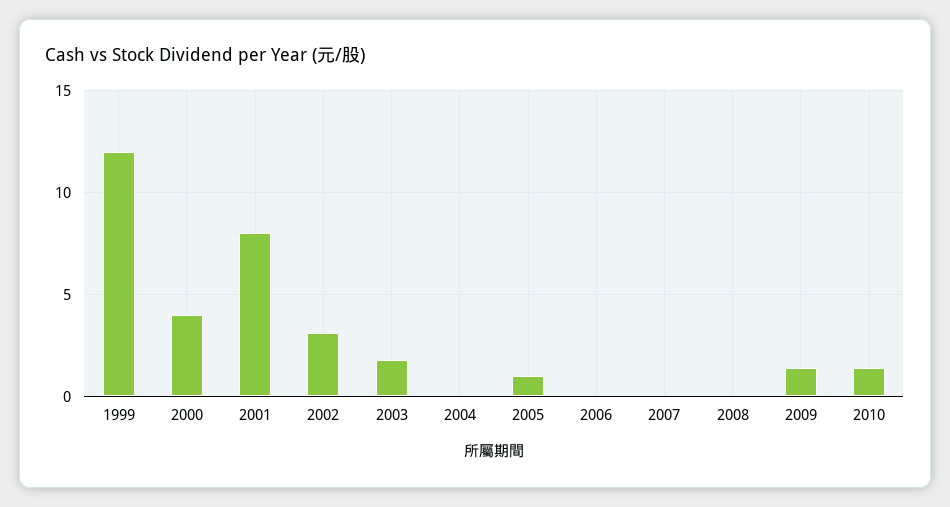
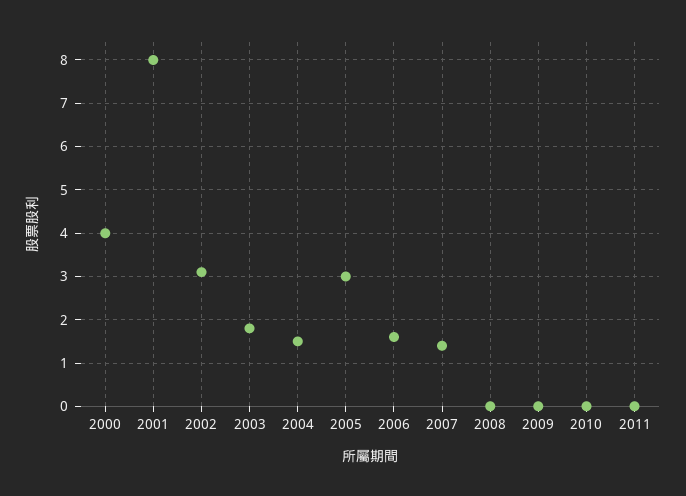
1999: 12 -> none
2004: 0 -> 1.5
2005: 1 -> 3
2006: 0 -> 1.5
2007: 0 -> 1.5
2009: 1.5 -> 0
2010: 1.5 -> 0
2011: none -> 0

